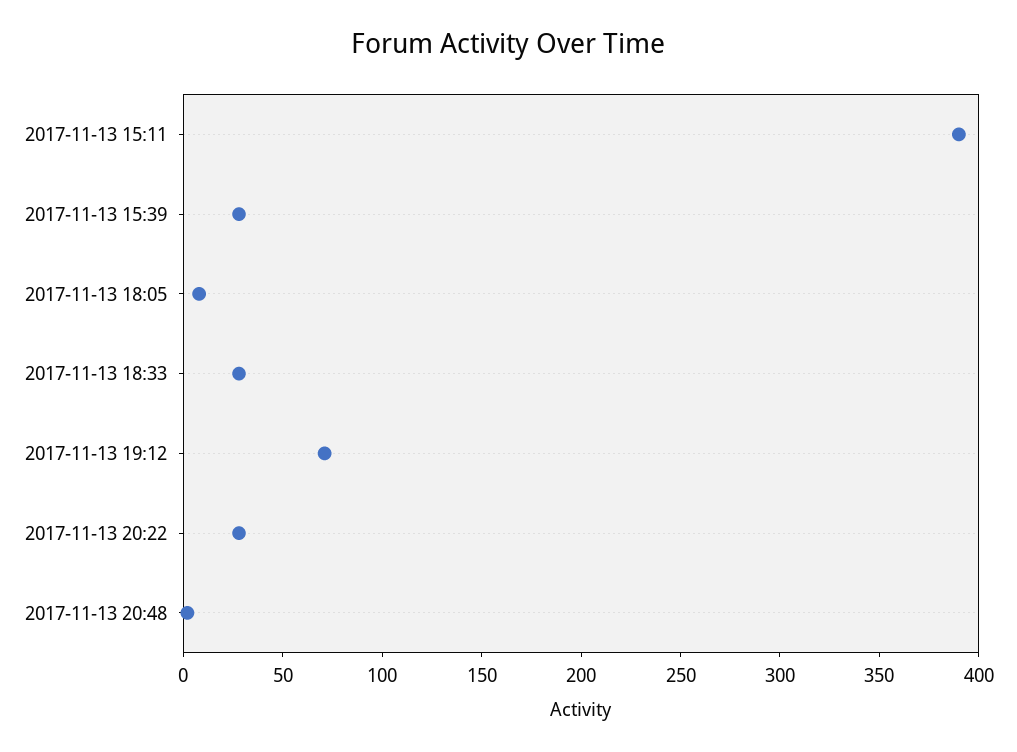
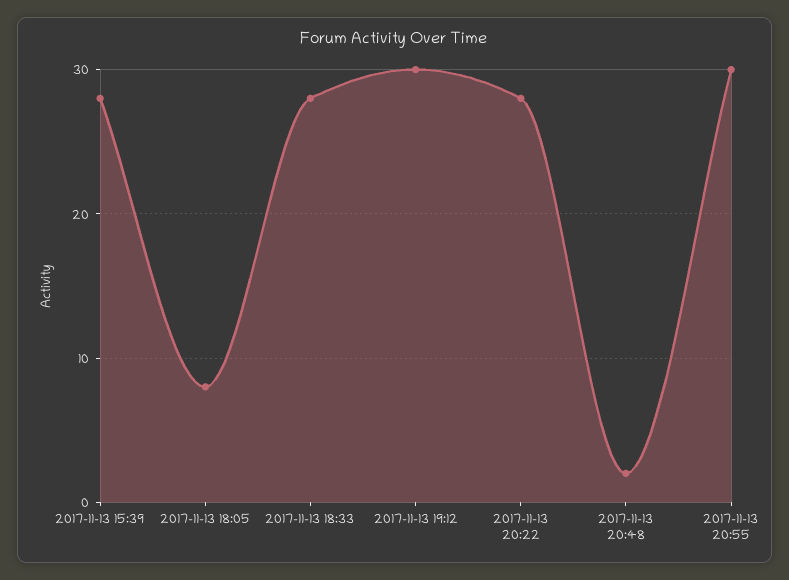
2017-11-13 15:11: 390 -> none
2017-11-13 19:12: 70 -> 30
2017-11-13 20:55: none -> 30

